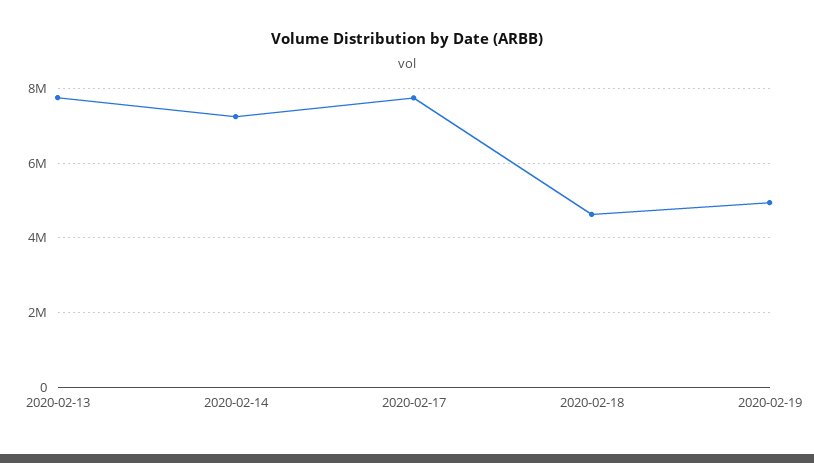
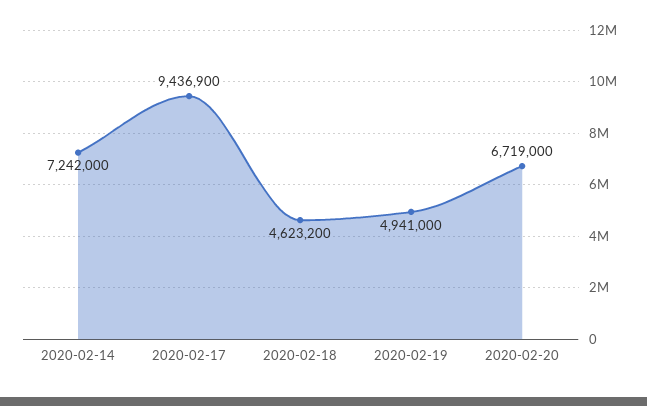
2020-02-13: 7800000 -> none
2020-02-17: 7800000 -> 9436900
2020-02-20: none -> 6719000

